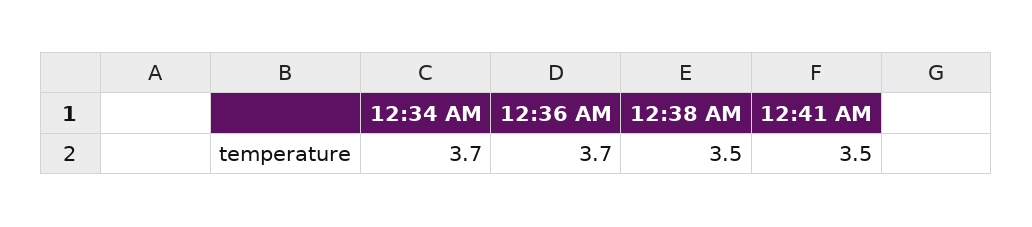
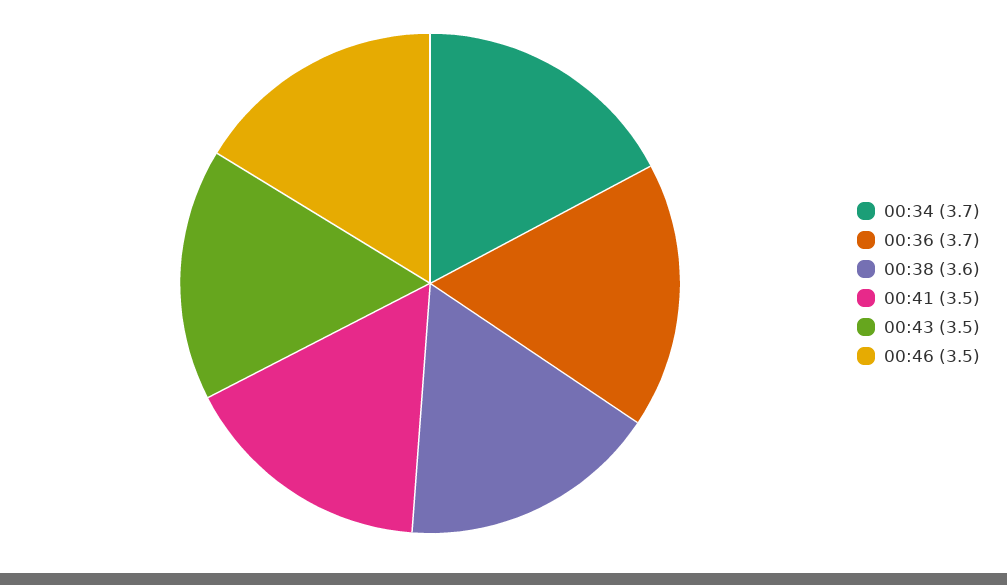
12:38 AM: 3.5 -> 3.6
00:43: none -> 3.5
00:46: none -> 3.5

